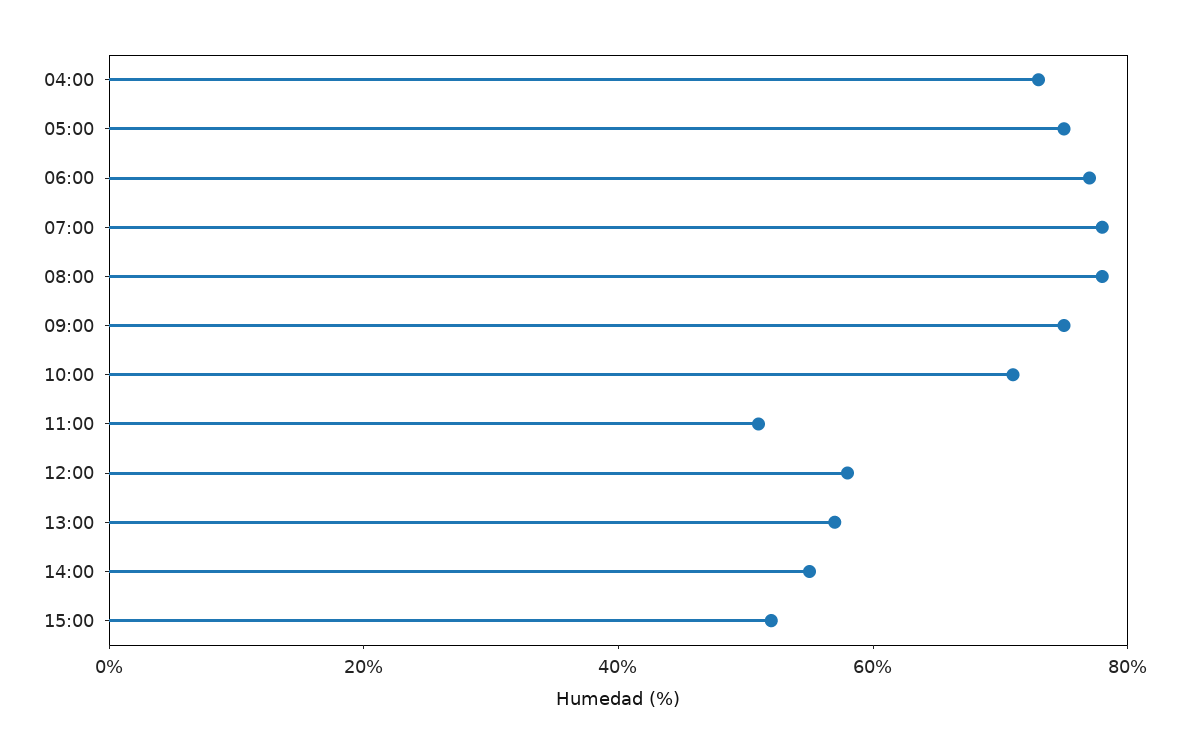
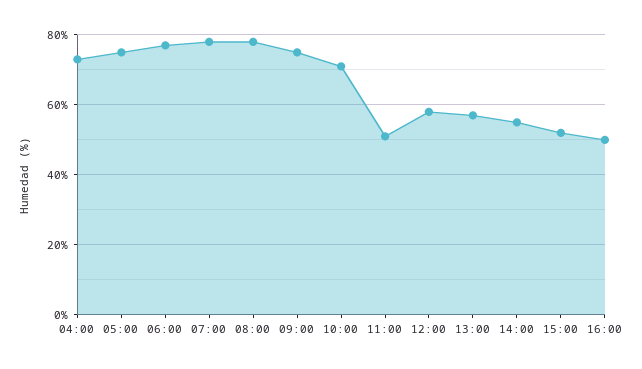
16:00: none -> 50

